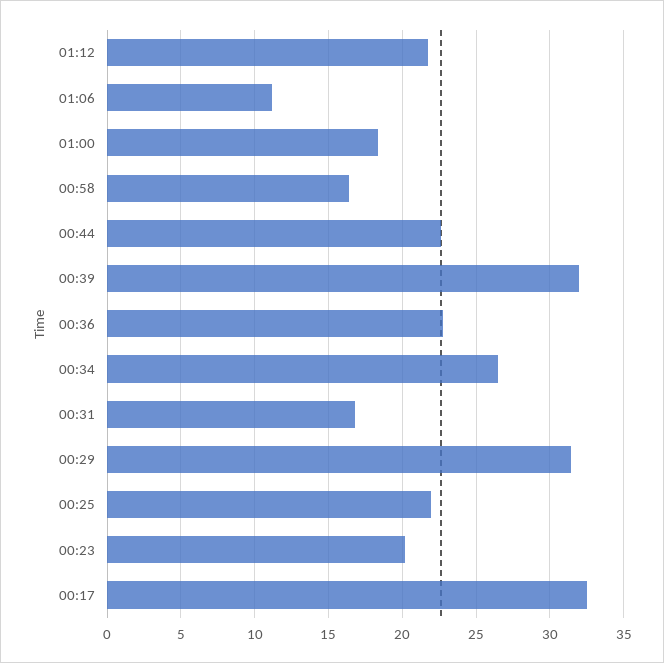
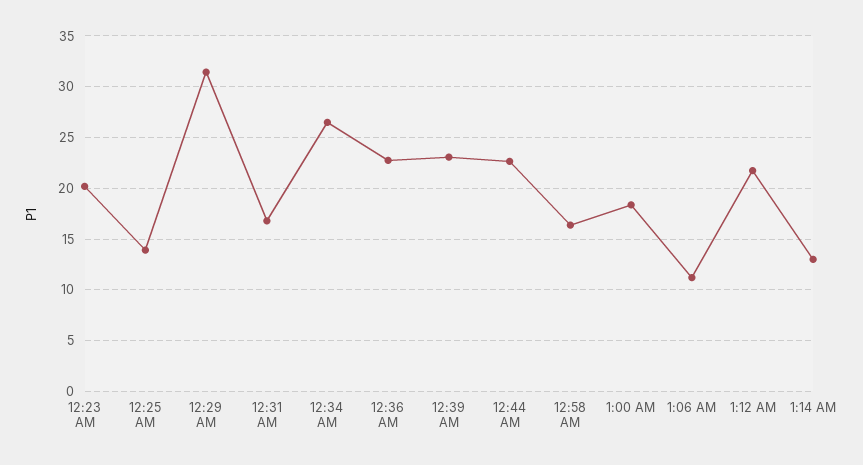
00:39: 32 -> 23
00:25: 22 -> 14
00:17: 32.5 -> none
1:14 AM: none -> 13

